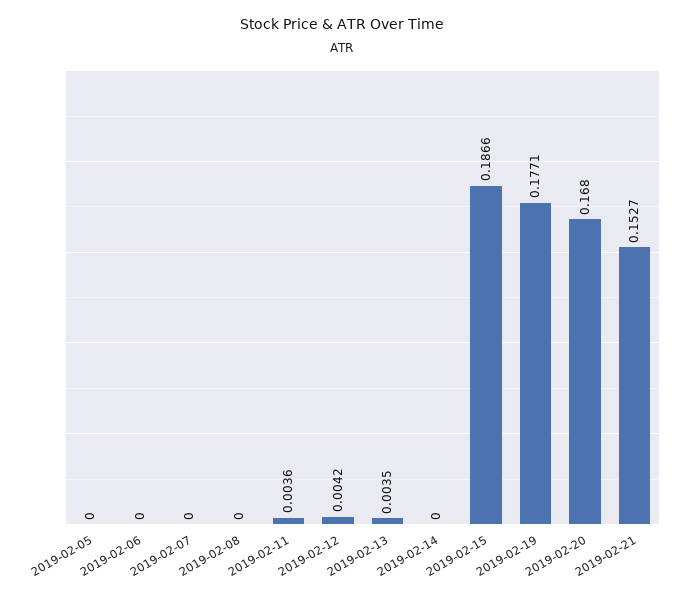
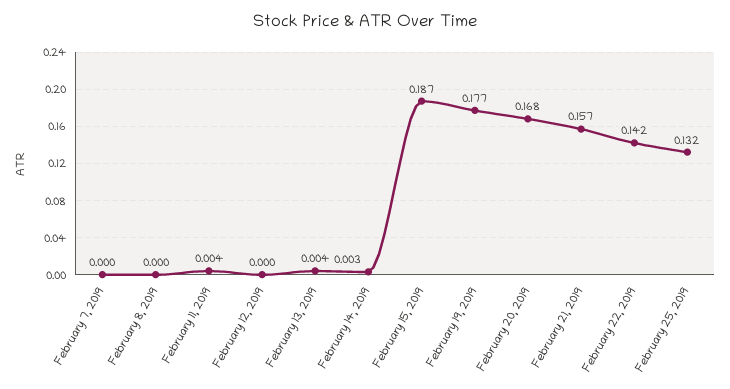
2019-02-05: 0 -> none
2019-02-06: 0 -> none
2019-02-12: 0.0042 -> 0
2019-02-14: 0 -> 0.003
2019-02-21: 0.1527 -> 0.157
February 22, 2019: none -> 0.142
February 25, 2019: none -> 0.132

